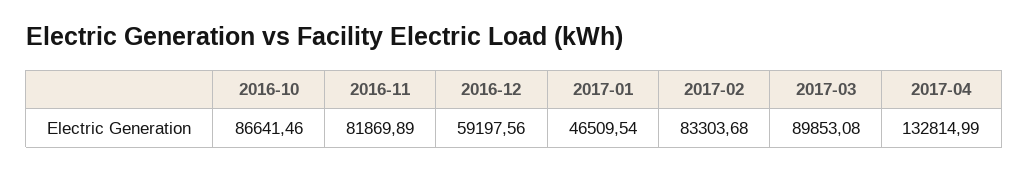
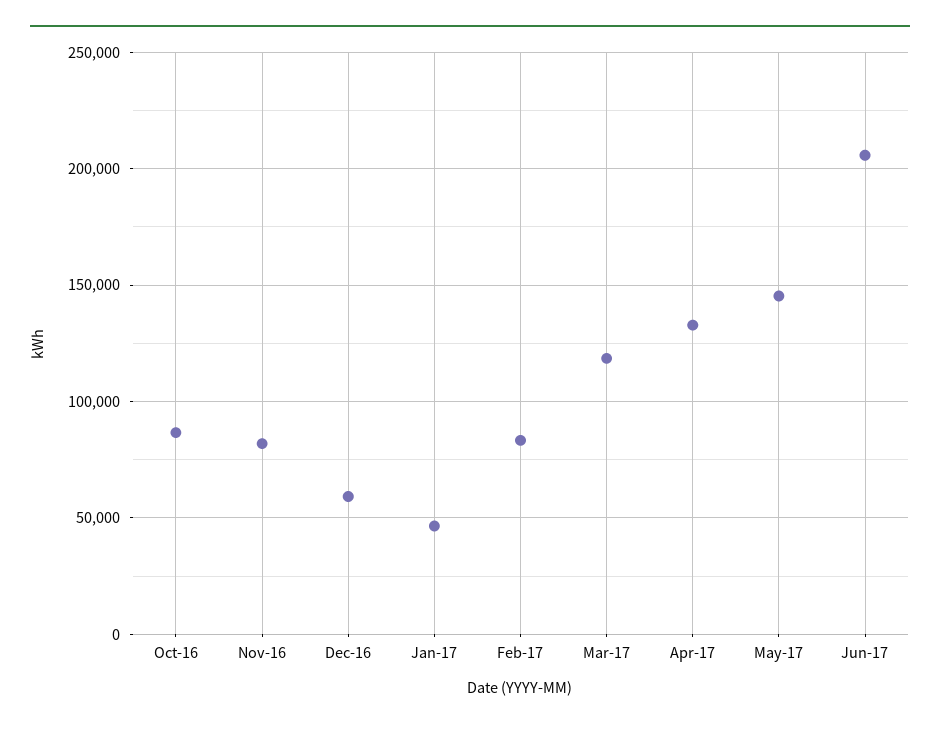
2017-03: 89853.08 -> 120000
May-17: none -> 145000
Jun-17: none -> 205000

